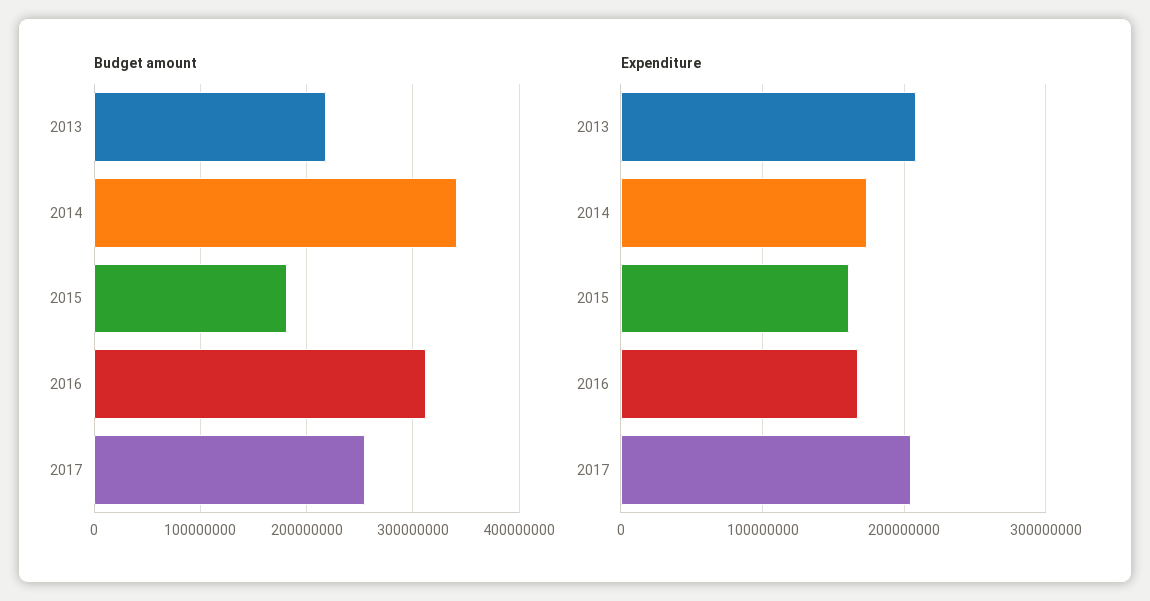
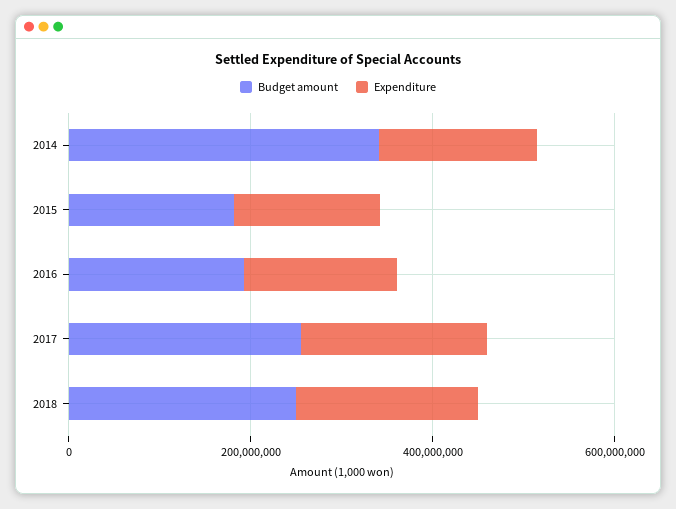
Budget amount, 2013: 220000000 -> none
Budget amount, 2016: 310000000 -> 200000000
Expenditure, 2013: 210000000 -> none
Budget amount, 2018: none -> 250000000
Expenditure, 2018: none -> 200000000

